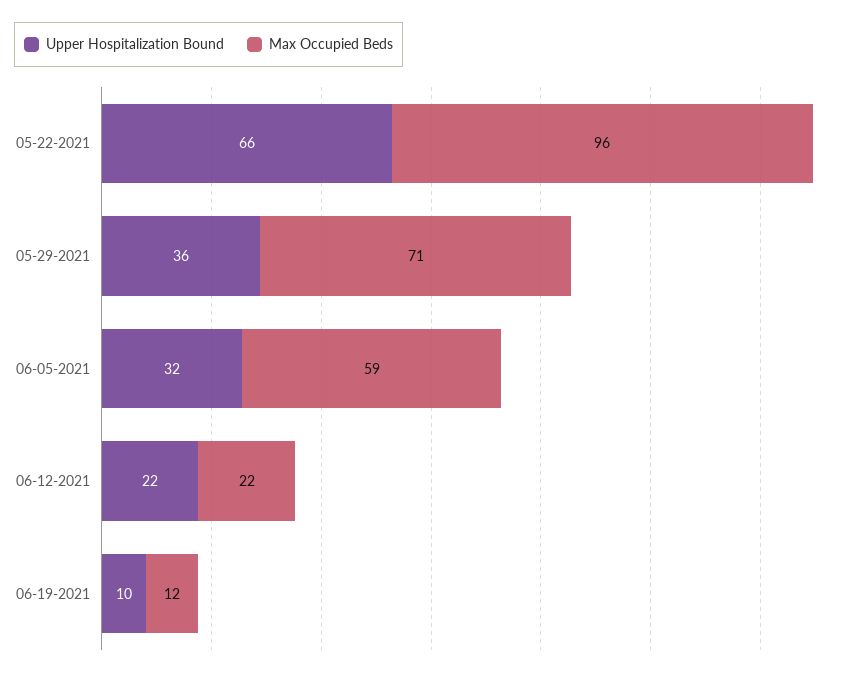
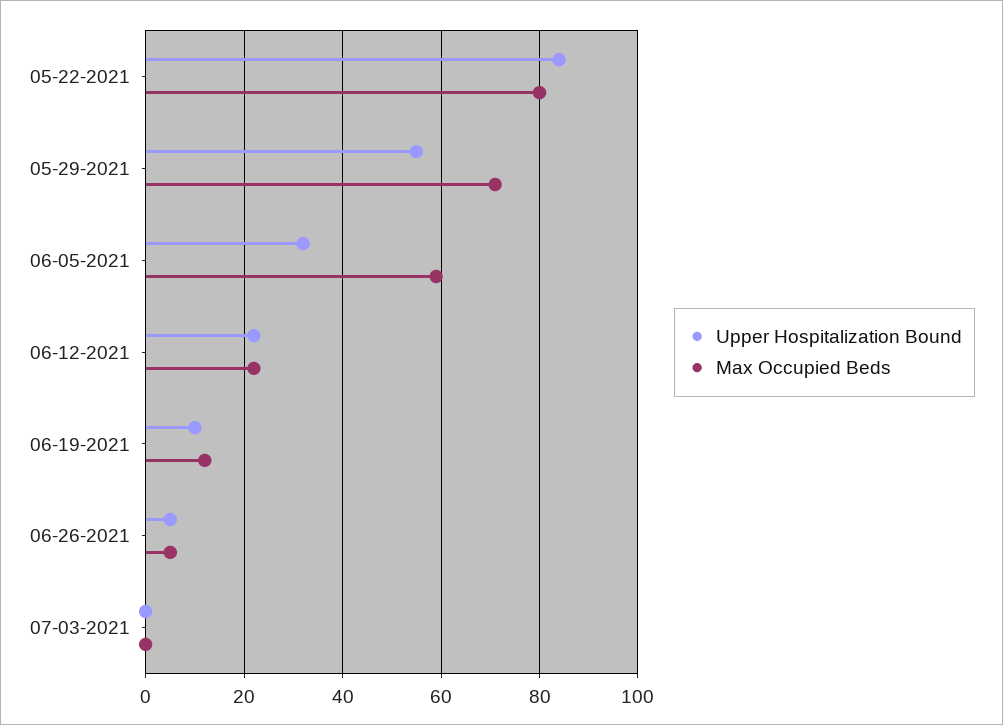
Upper Hospitalization Bound, 05-22-2021: 66 -> 85
Max Occupied Beds, 05-22-2021: 96 -> 80
Upper Hospitalization Bound, 05-29-2021: 36 -> 55
Upper Hospitalization Bound, 06-26-2021: none -> 5
Max Occupied Beds, 06-26-2021: none -> 5
Upper Hospitalization Bound, 07-03-2021: none -> 0
Max Occupied Beds, 07-03-2021: none -> 0

